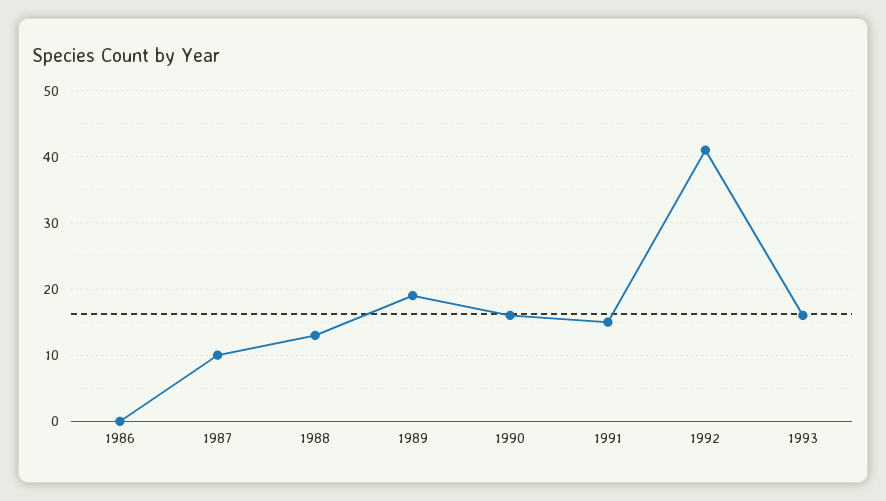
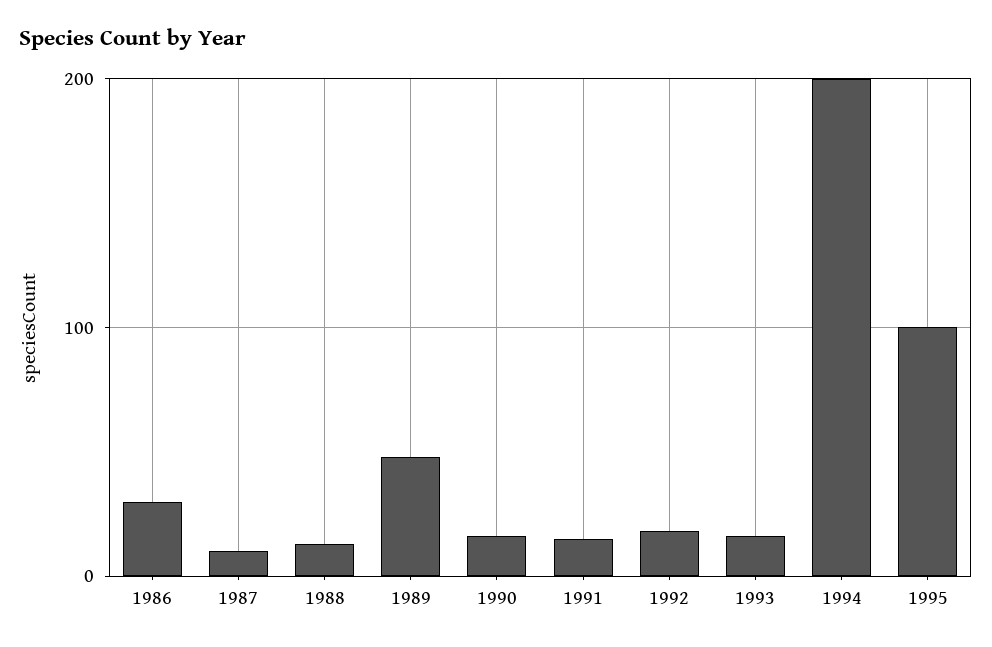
1986: 0 -> 30
1989: 19 -> 50
1992: 41 -> 20
1994: none -> 200
1995: none -> 100

